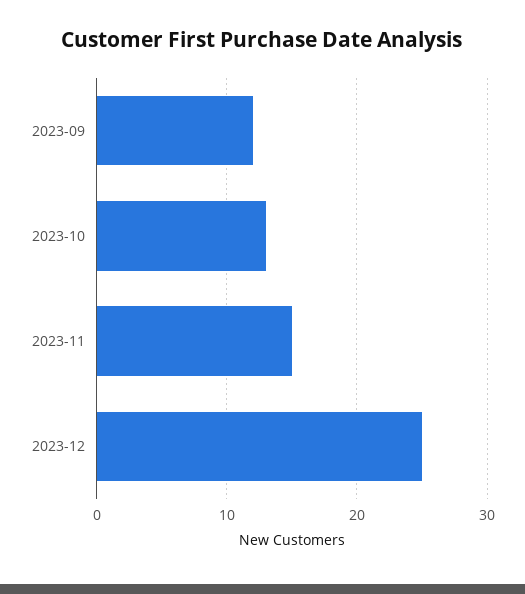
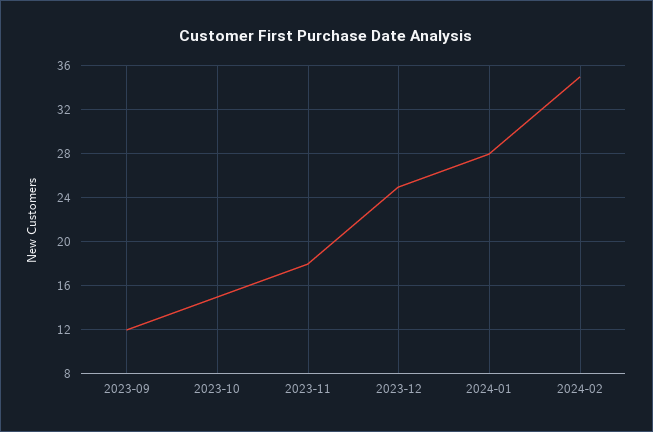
2023-10: 13 -> 15
2023-11: 15 -> 18
2024-01: none -> 28
2024-02: none -> 35

